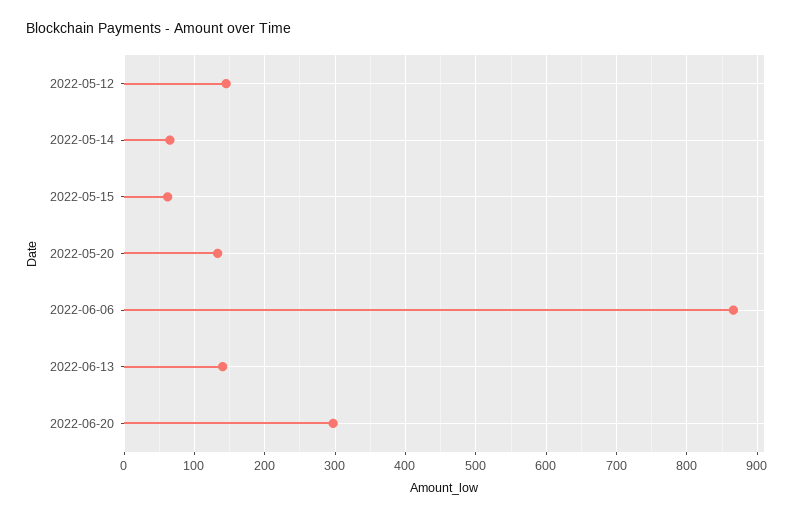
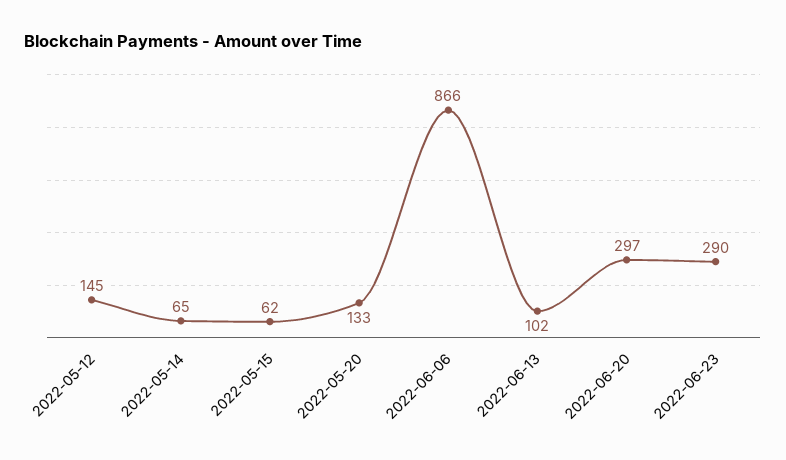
2022-06-13: 140 -> 102
2022-06-23: none -> 290

